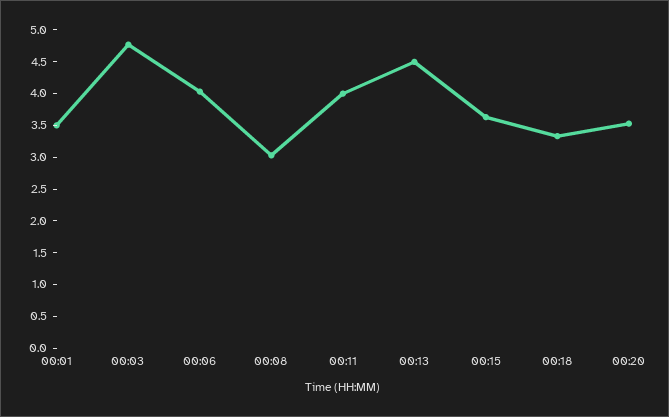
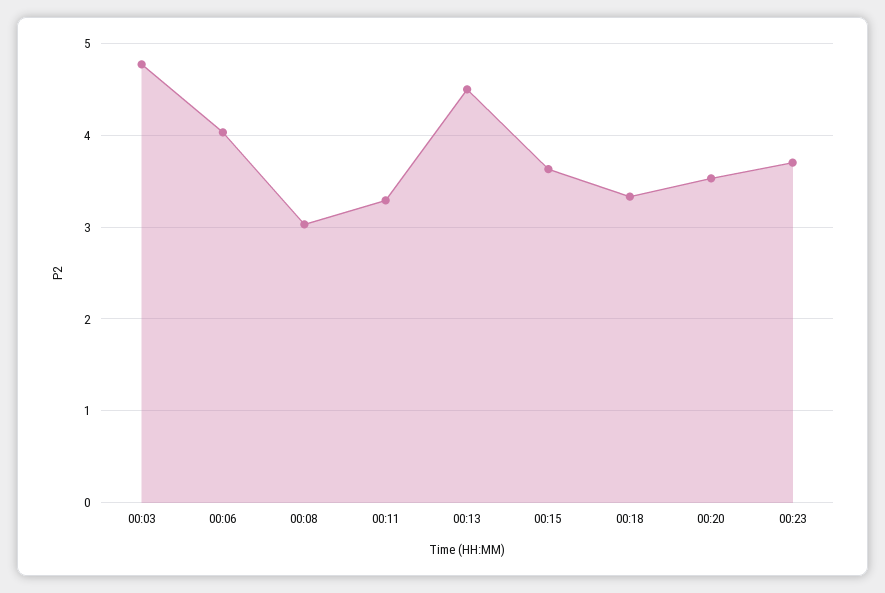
00:01: 3.5 -> none
00:11: 4 -> 3.3
00:23: none -> 3.7

